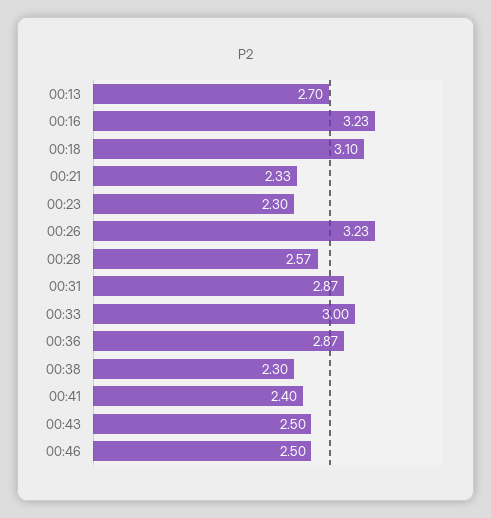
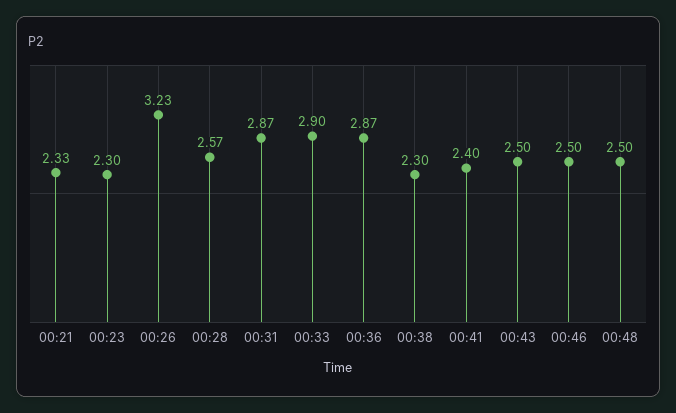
00:13: 2.7 -> none
00:16: 3.23 -> none
00:18: 3.1 -> none
00:33: 3 -> 2.9
00:48: none -> 2.5

